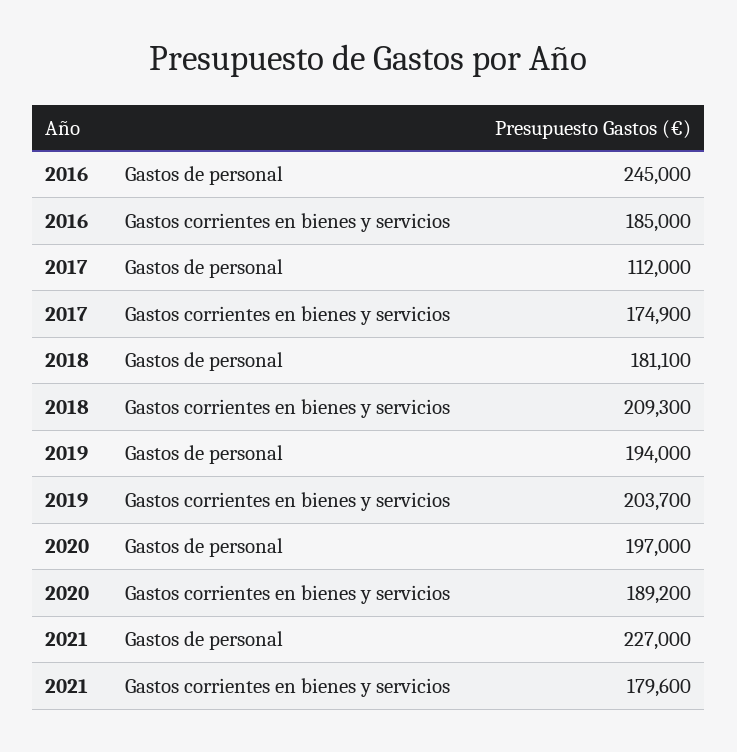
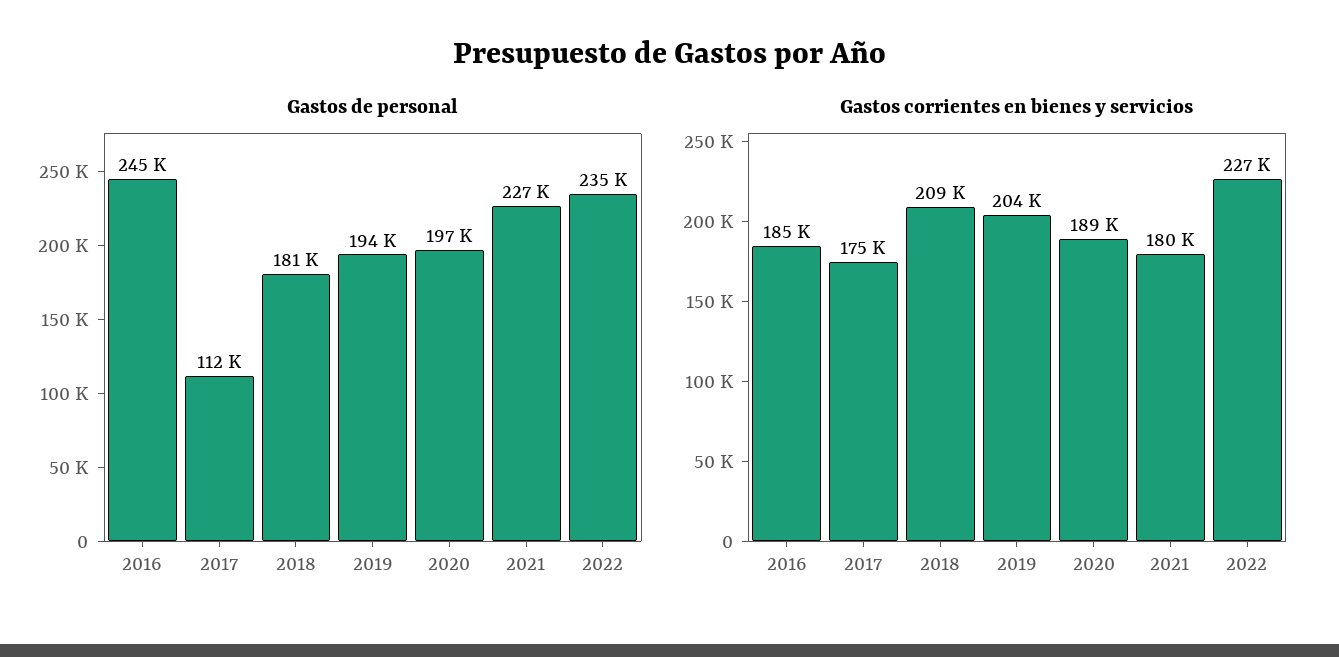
Gastos de personal, 2022: none -> 235000
Gastos corrientes en bienes y servicios, 2022: none -> 227000

